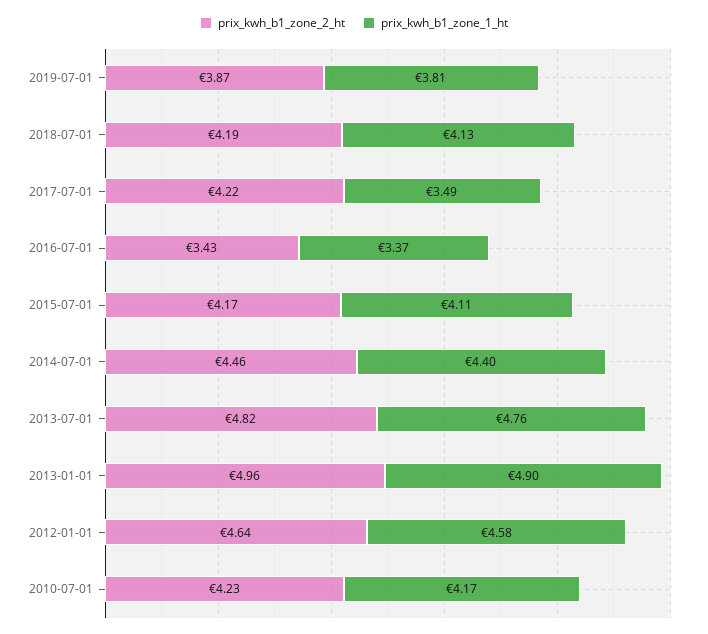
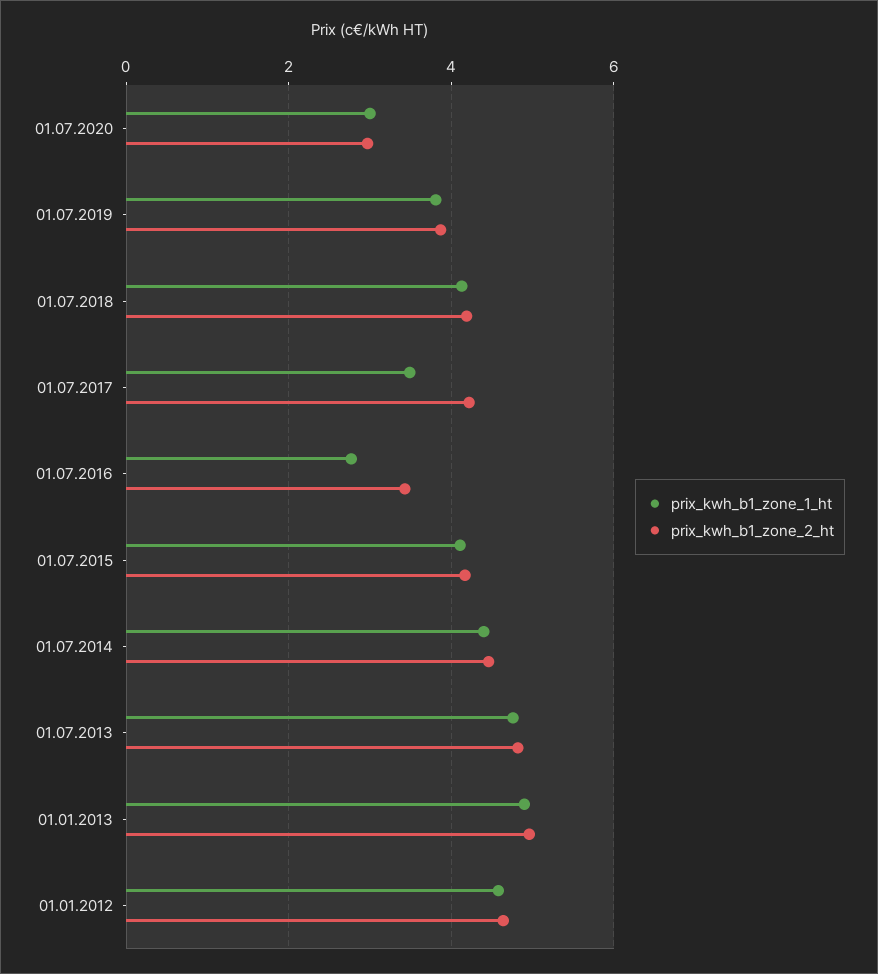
prix_kwh_b1_zone_1_ht, 2016-07-01: 3.37 -> 2.8
prix_kwh_b1_zone_2_ht, 2010-07-01: 4.23 -> none
prix_kwh_b1_zone_1_ht, 2010-07-01: 4.17 -> none
prix_kwh_b1_zone_1_ht, 01.07.2020: none -> 3
prix_kwh_b1_zone_2_ht, 01.07.2020: none -> 3

